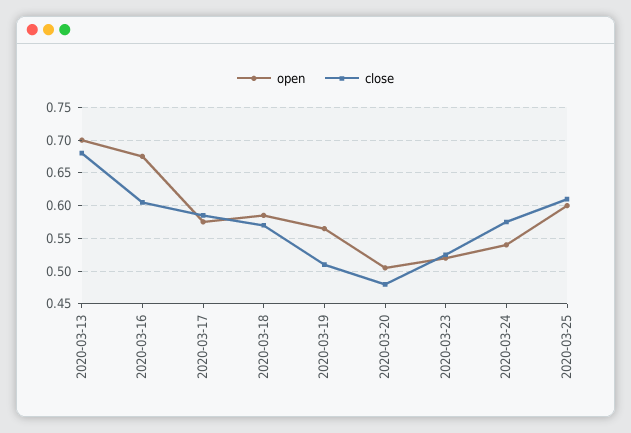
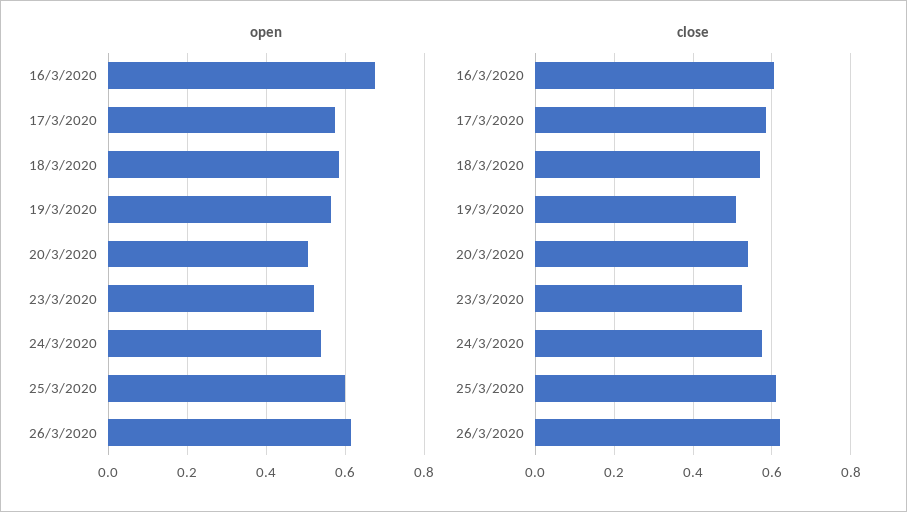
open, 2020-03-13: 0.7 -> none
close, 2020-03-13: 0.68 -> none
close, 2020-03-20: 0.48 -> 0.54
open, 26/3/2020: none -> 0.62
close, 26/3/2020: none -> 0.62

